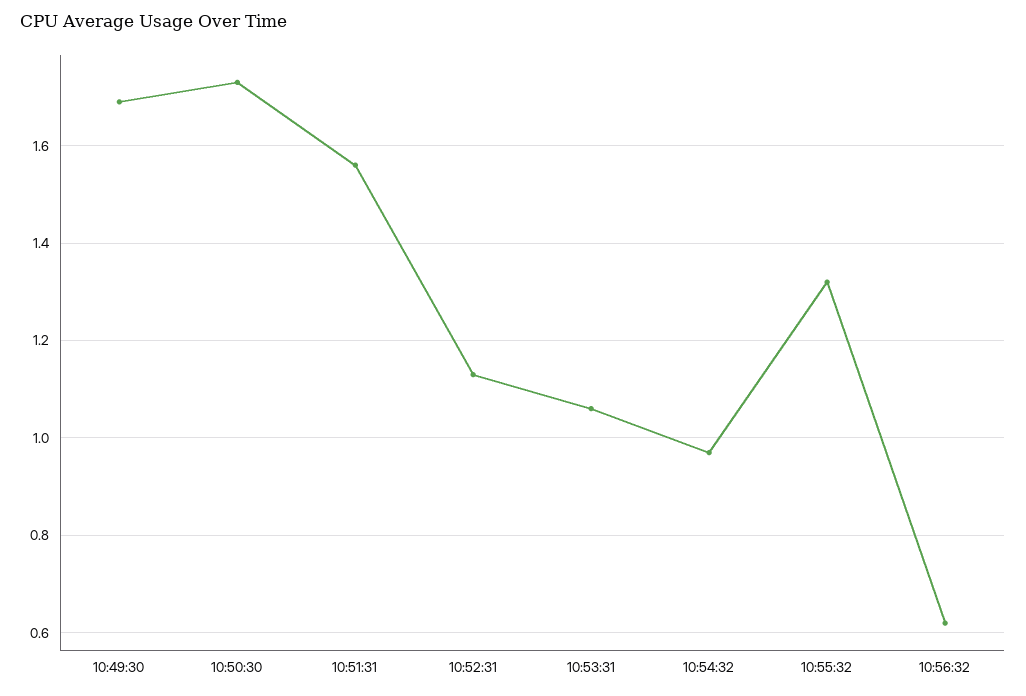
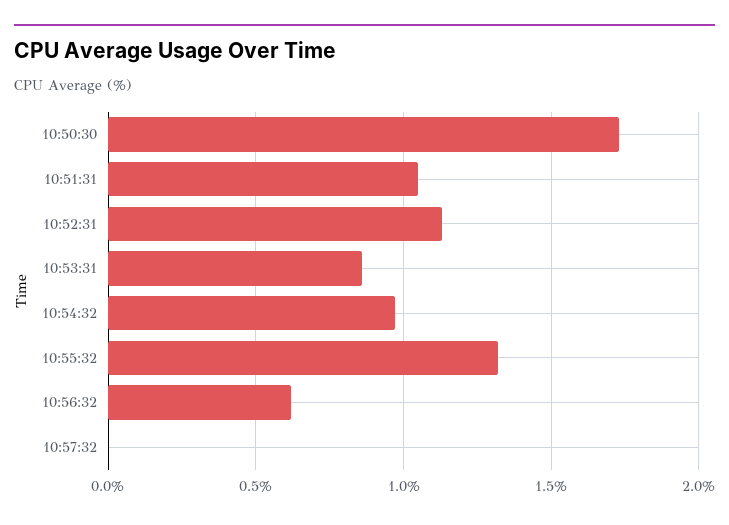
10:49:30: 1.7 -> none
10:51:31: 1.55 -> 1.05
10:53:31: 1.05 -> 0.85
10:57:32: none -> 0

